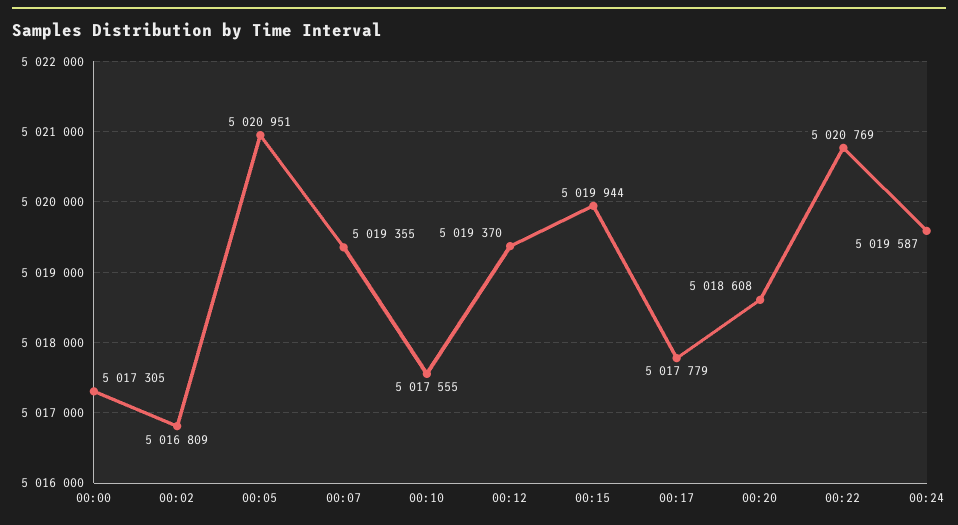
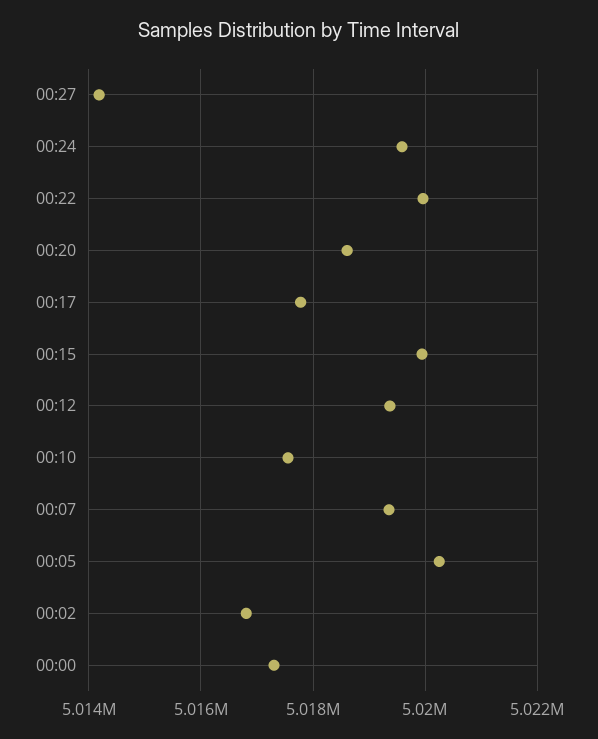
00:05: 5020951 -> 5020200
00:22: 5020769 -> 5020000
00:27: none -> 5014200

